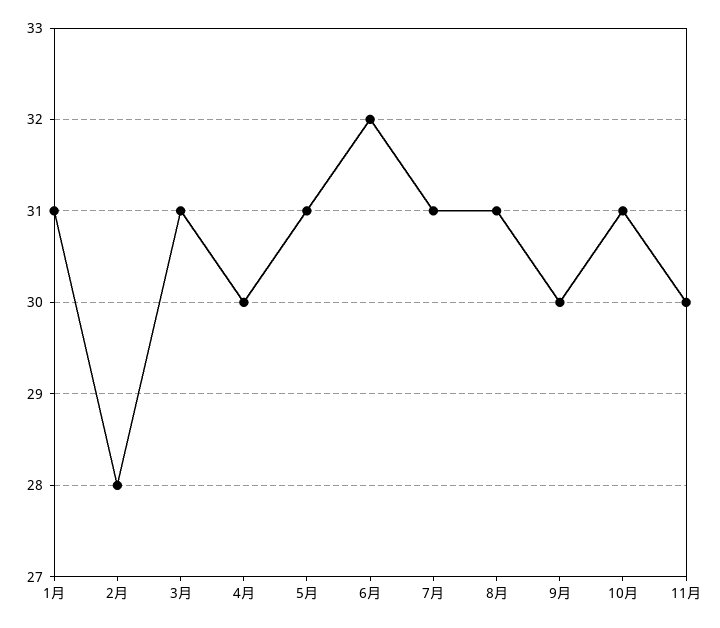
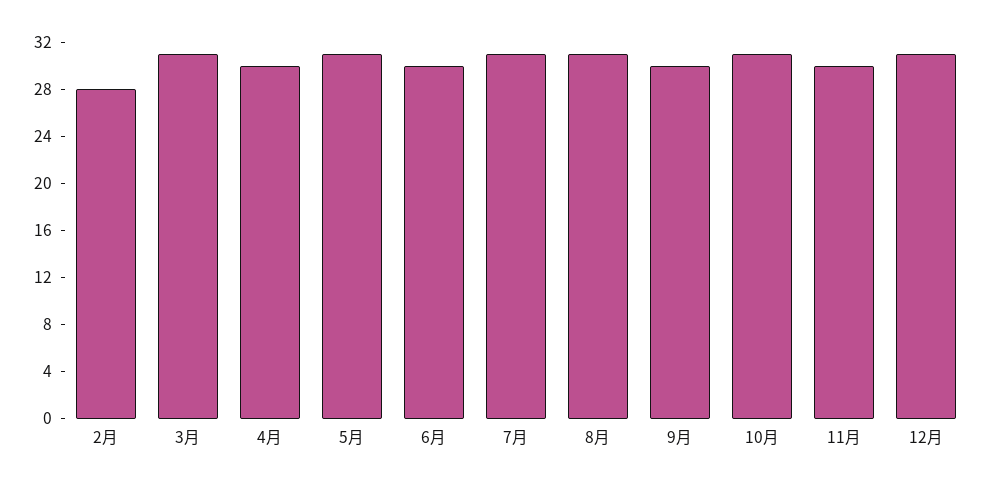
1月: 31 -> none
6月: 32 -> 30
12月: none -> 31

